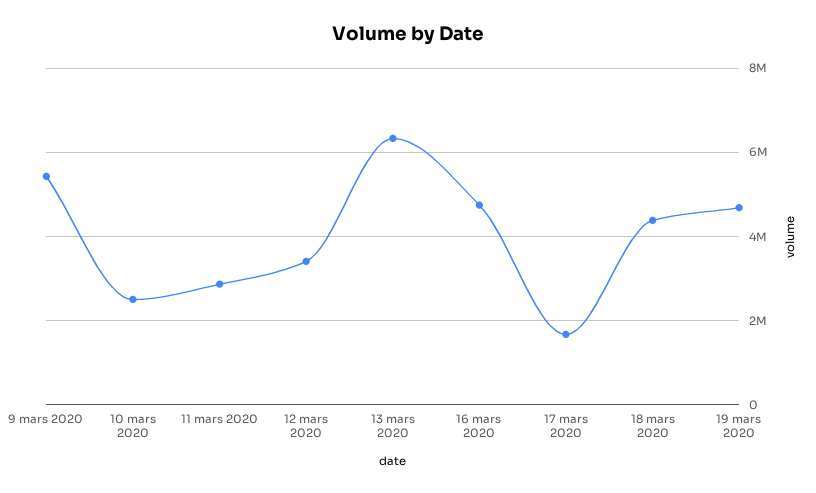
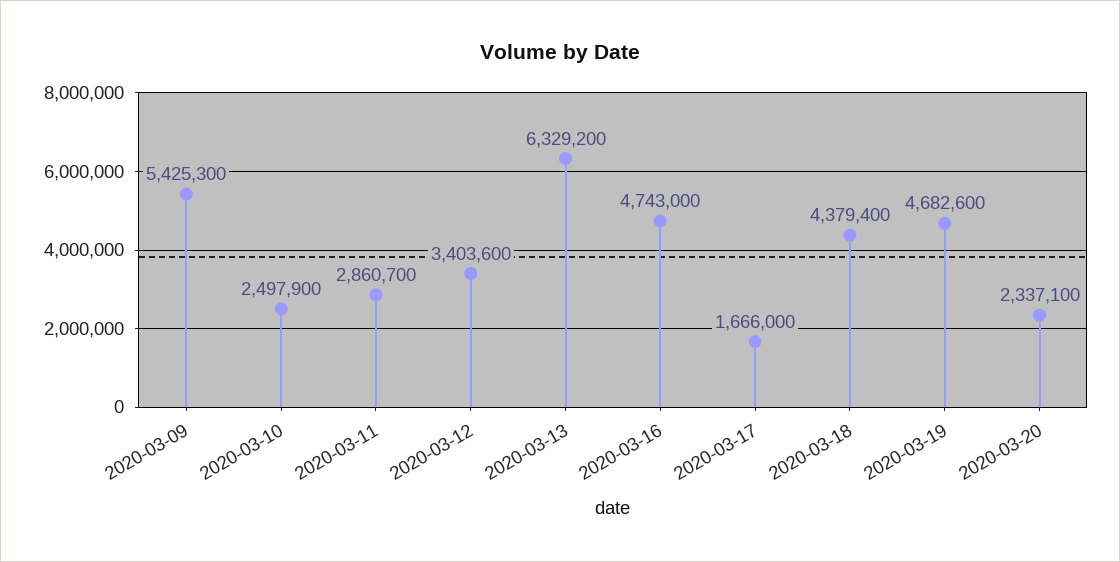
2020-03-20: none -> 2337100

